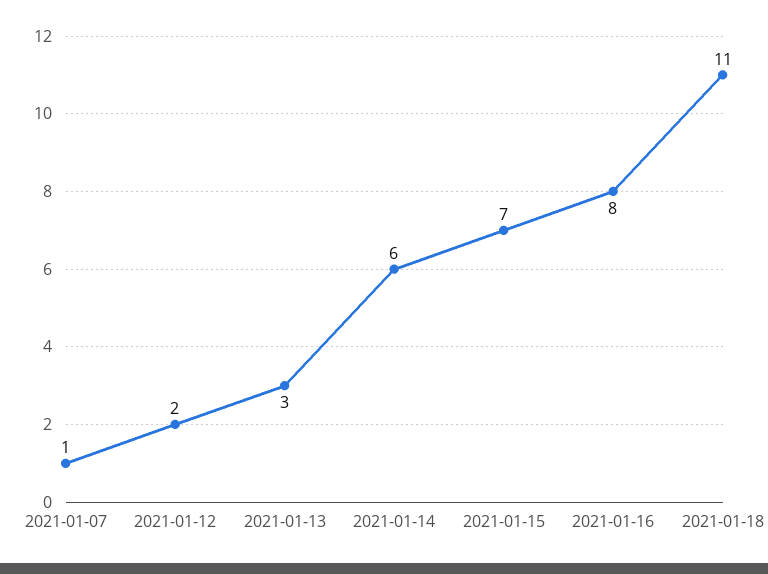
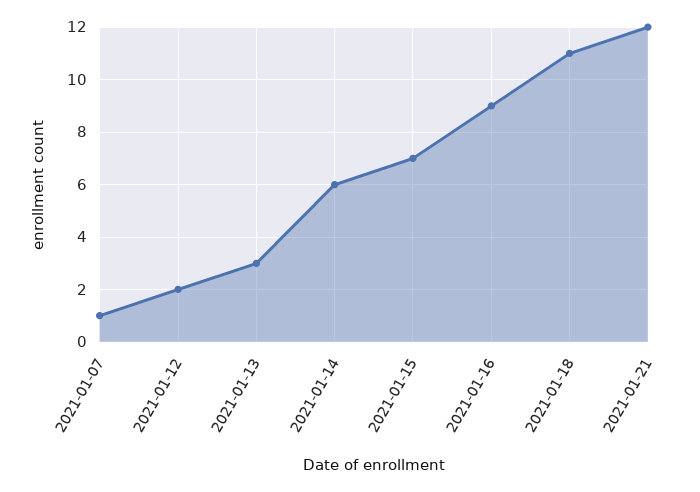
2021-01-16: 8 -> 9
2021-01-21: none -> 12

